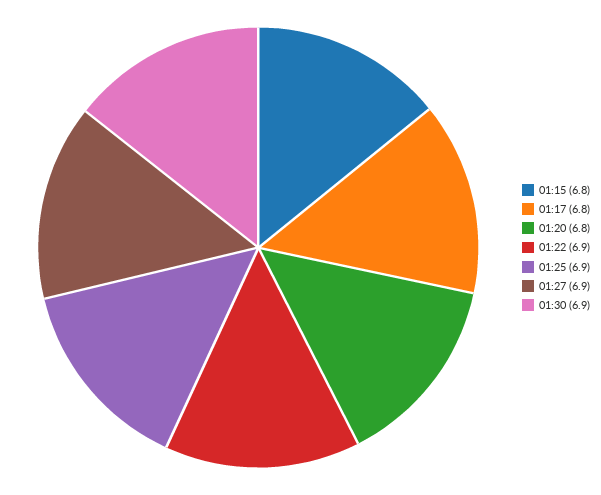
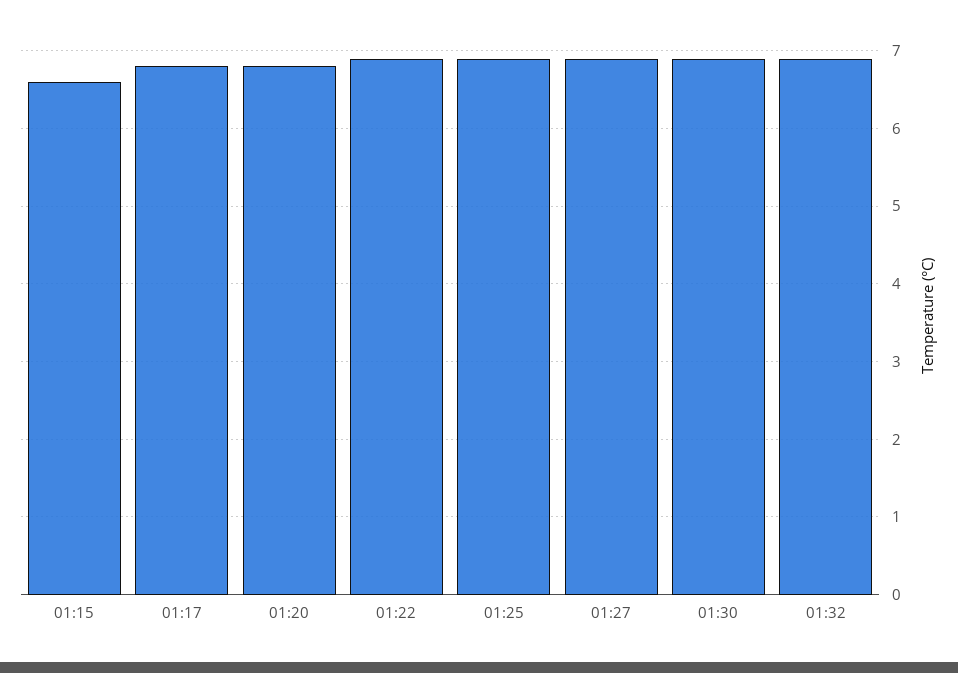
01:15: 6.8 -> 6.6
01:32: none -> 6.9

